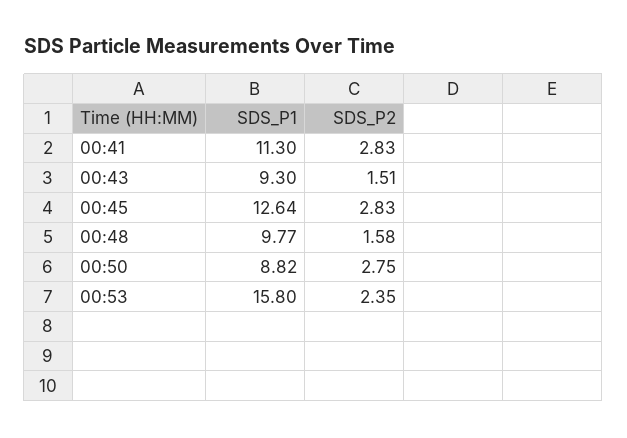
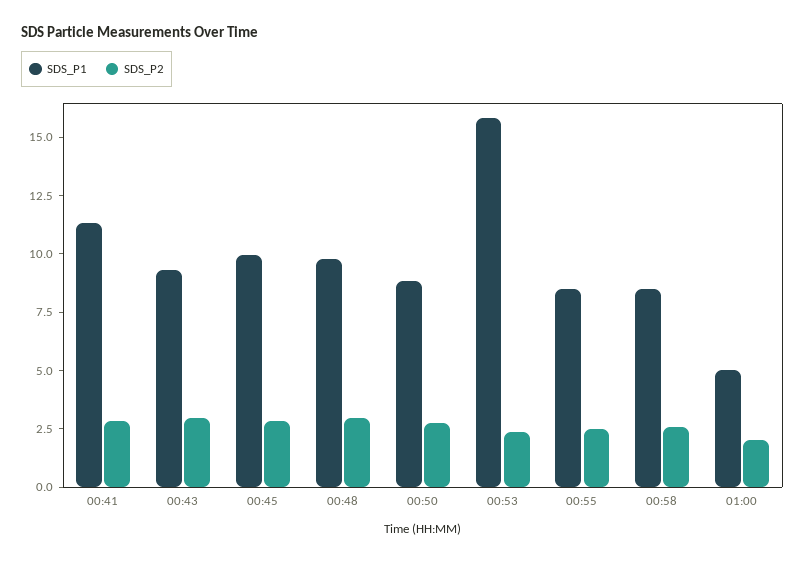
SDS_P2, 00:43: 1.51 -> 3
SDS_P1, 00:45: 12.64 -> 10
SDS_P2, 00:48: 1.58 -> 3
SDS_P1, 00:55: none -> 8.5
SDS_P2, 00:55: none -> 2.5
SDS_P1, 00:58: none -> 8.5
SDS_P2, 00:58: none -> 2.5
SDS_P1, 01:00: none -> 5
SDS_P2, 01:00: none -> 2

